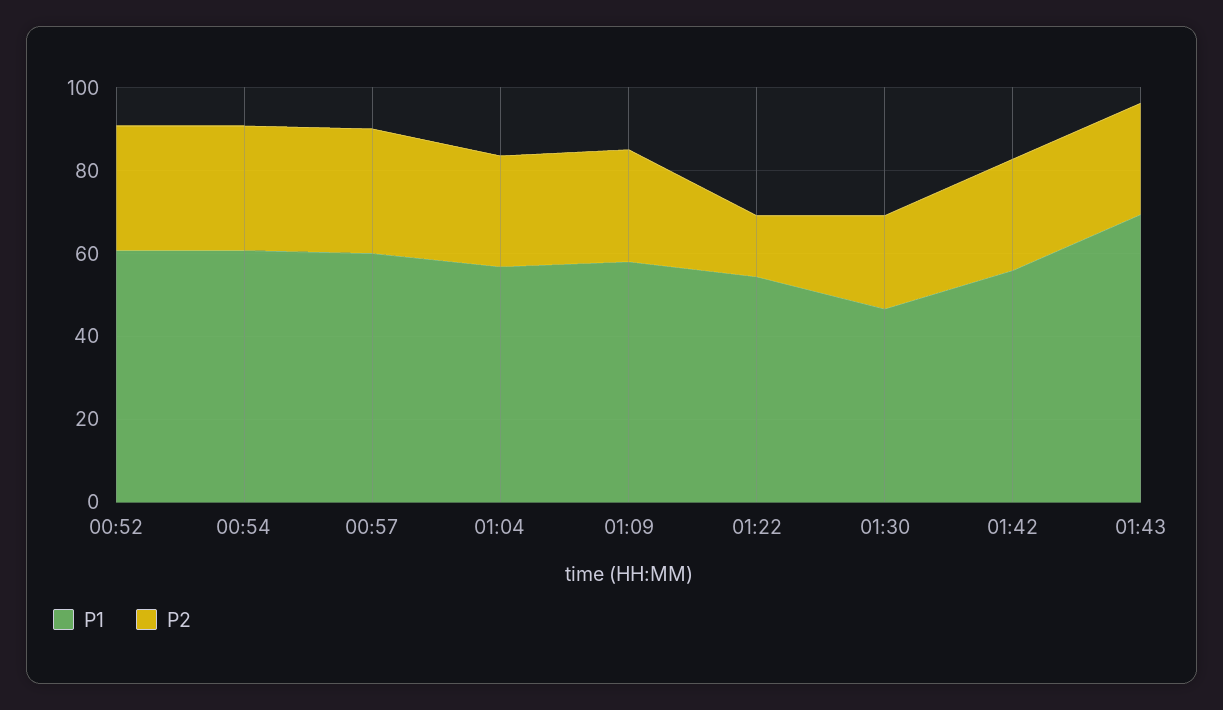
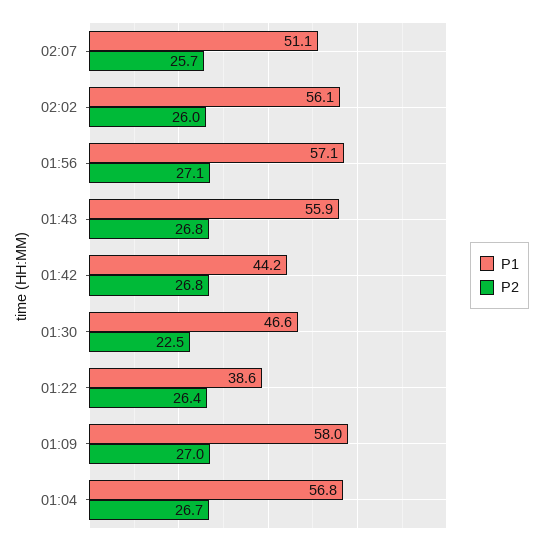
P1, 00:52: 60 -> none
P2, 00:52: 30 -> none
P1, 00:54: 60 -> none
P2, 00:54: 30 -> none
P1, 00:57: 60 -> none
P2, 00:57: 30 -> none
P1, 01:22: 55 -> 38.6
P2, 01:22: 15 -> 26.4
P1, 01:42: 55 -> 44.2
P1, 01:43: 70 -> 55.9
P1, 02:07: none -> 51.1
P2, 02:07: none -> 25.7
P1, 02:02: none -> 56.1
P2, 02:02: none -> 26
P1, 01:56: none -> 57.1
P2, 01:56: none -> 27.1

